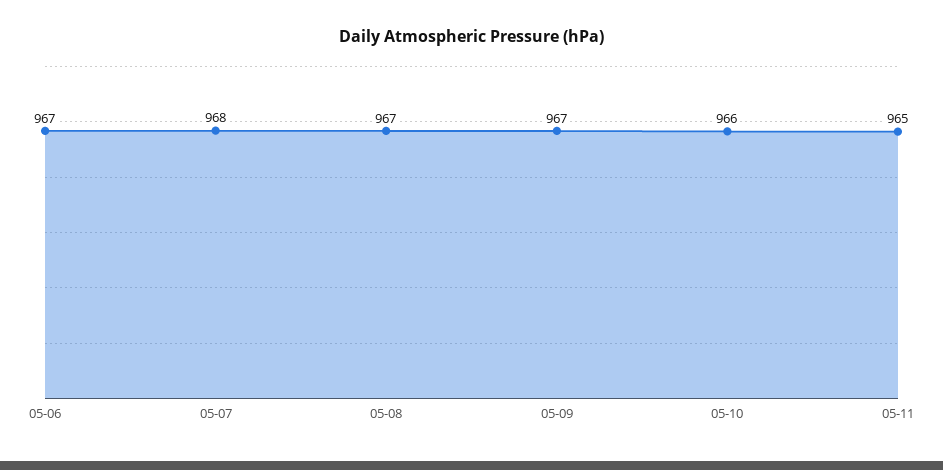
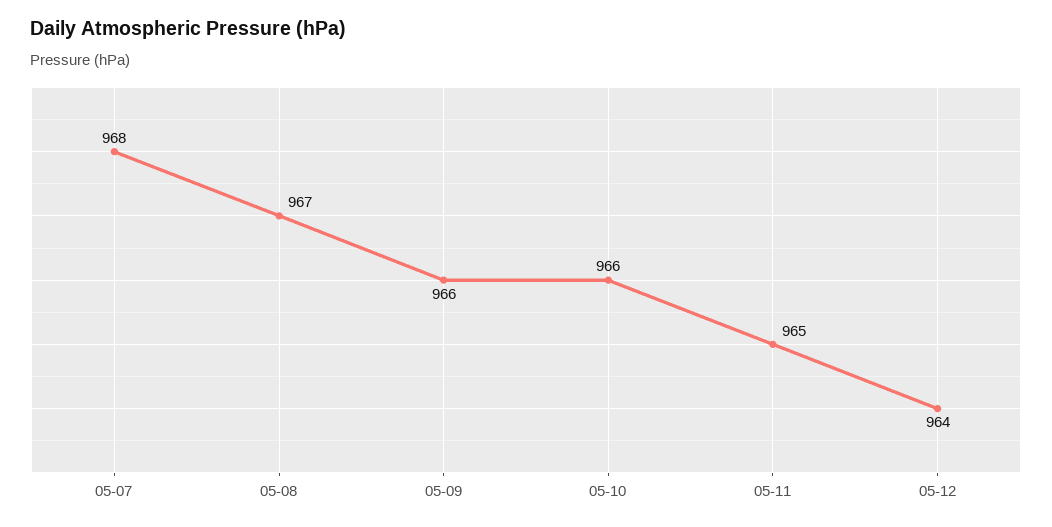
05-06: 967 -> none
05-09: 967 -> 966
05-12: none -> 964

